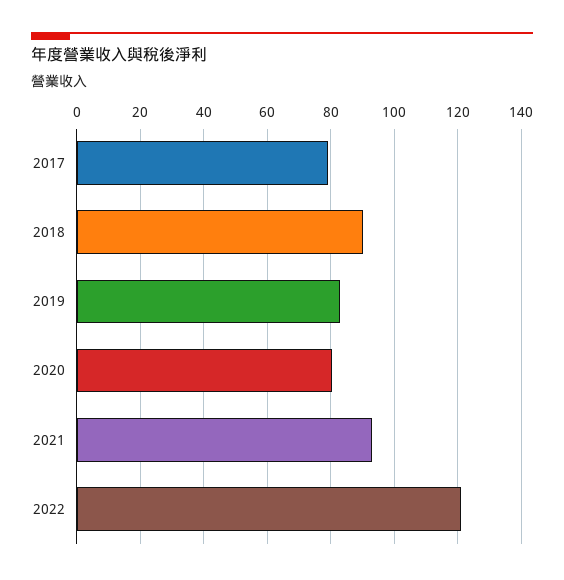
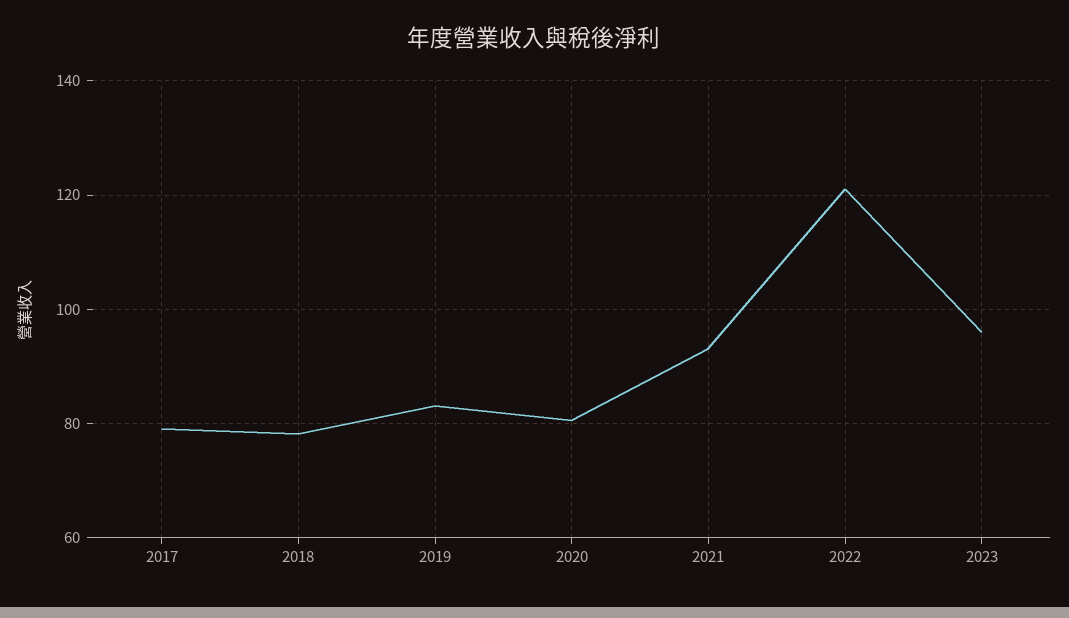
2018: 90 -> 78
2023: none -> 96

